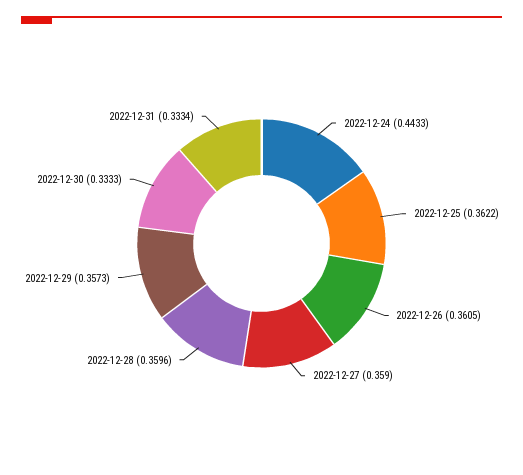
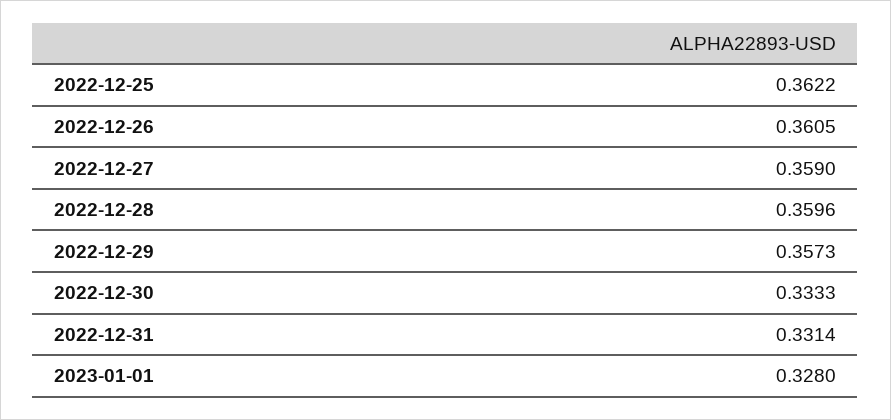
2022-12-24: 0.4433 -> none
2022-12-31: 0.3334 -> 0.3314
2023-01-01: none -> 0.328

